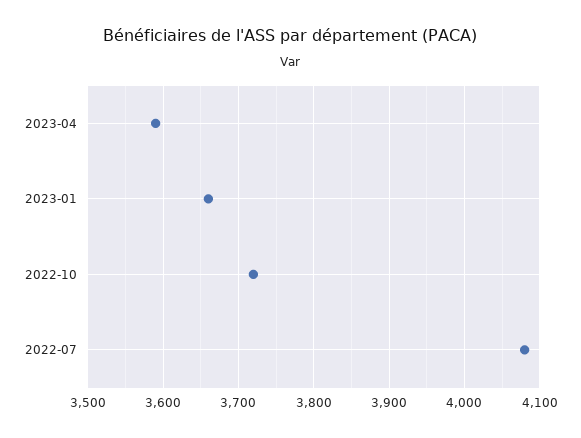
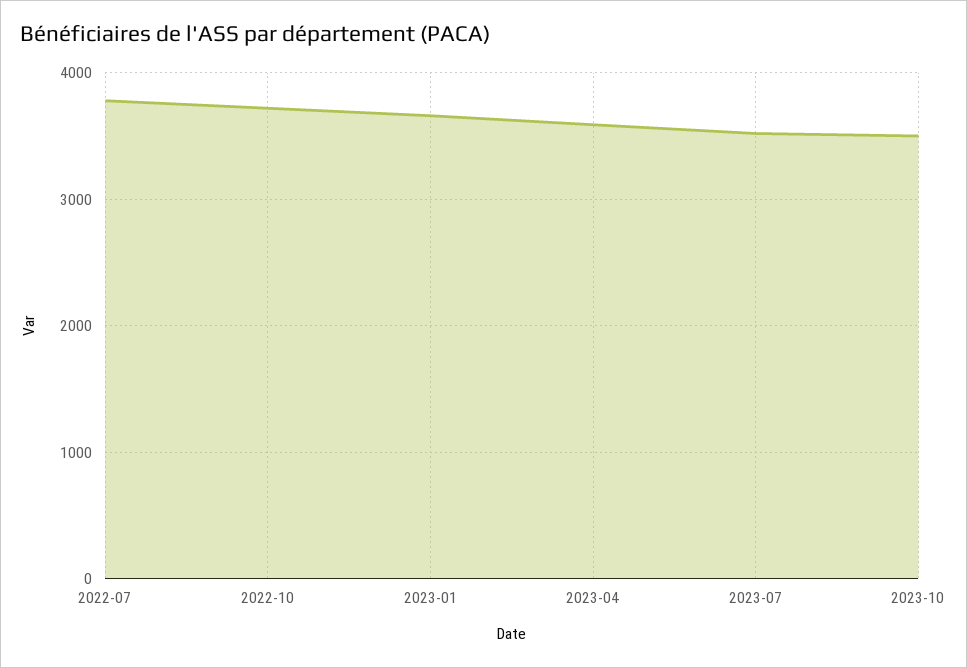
2022-07: 4080 -> 3800
2023-07: none -> 3500
2023-10: none -> 3500

